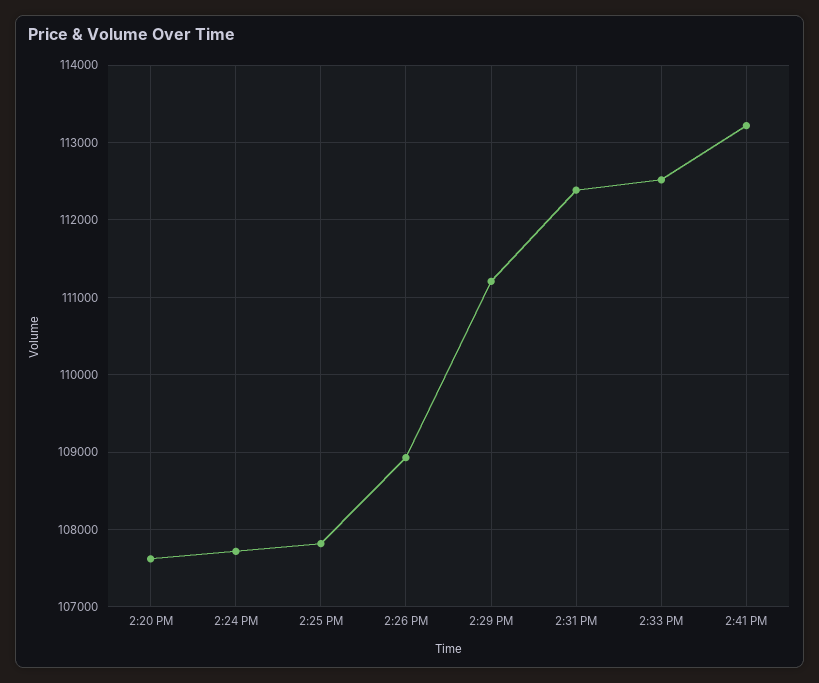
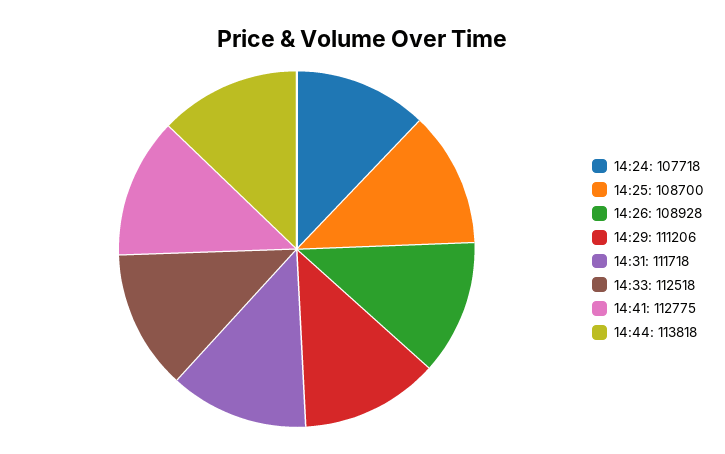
2:20 PM: 107600 -> none
2:25 PM: 107800 -> 108700
2:31 PM: 112400 -> 111718
2:41 PM: 113200 -> 112775
14:44: none -> 113818

